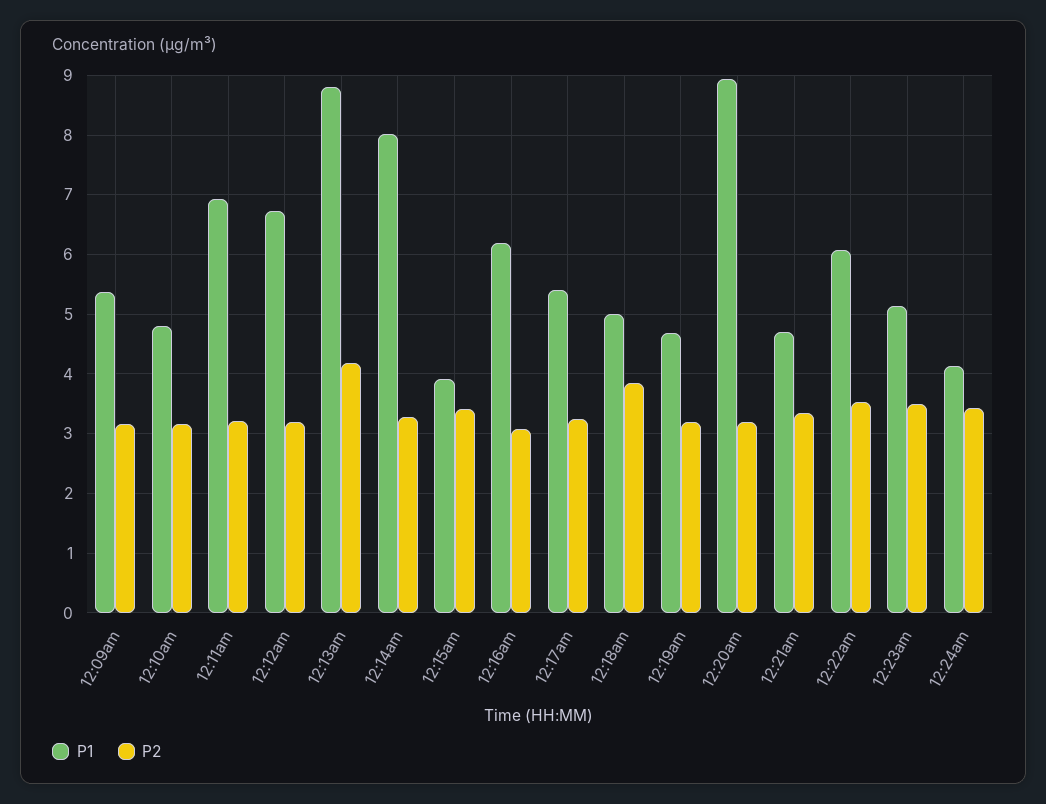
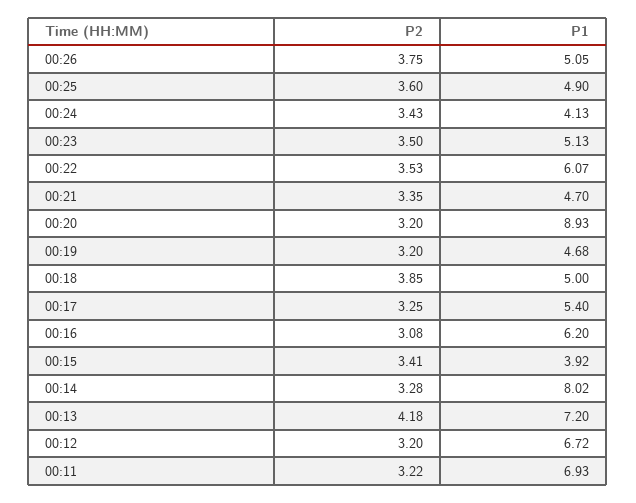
P1, 12:09am: 5.4 -> none
P2, 12:09am: 3.2 -> none
P1, 12:10am: 4.8 -> none
P2, 12:10am: 3.2 -> none
P1, 12:13am: 8.8 -> 7.2
P2, 00:26: none -> 3.75
P1, 00:26: none -> 5.05
P2, 00:25: none -> 3.6
P1, 00:25: none -> 4.9

